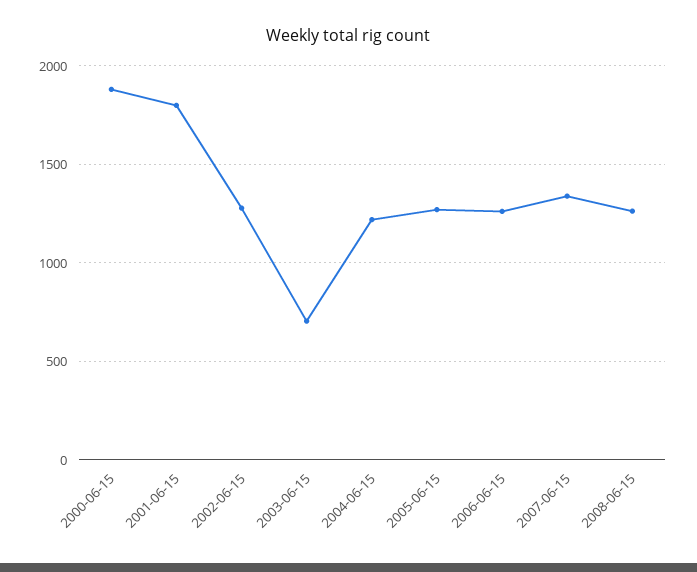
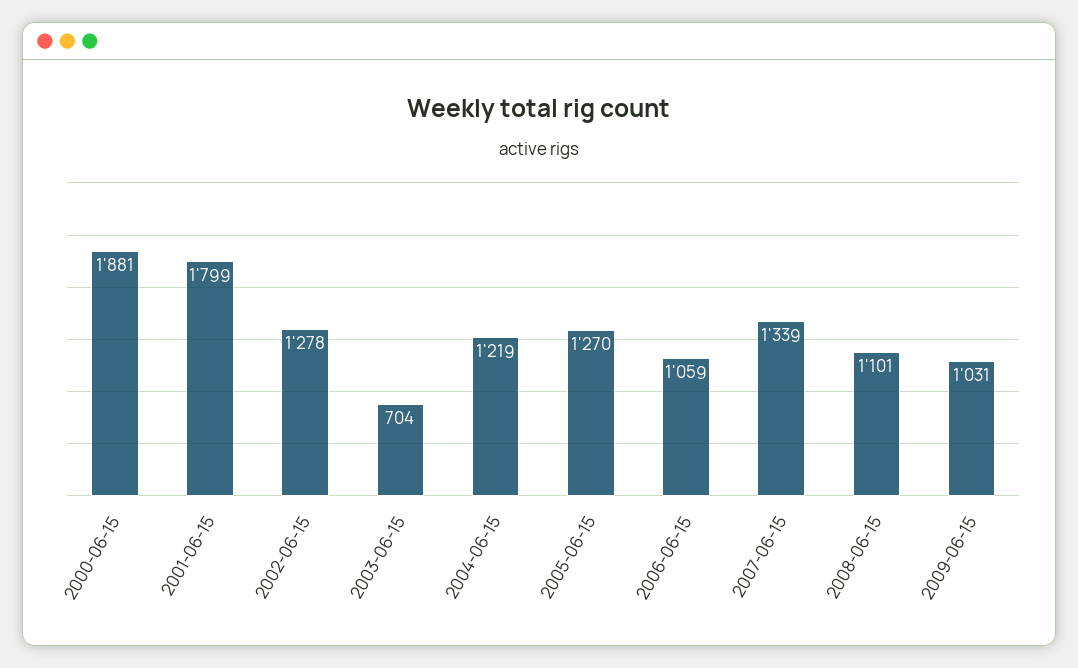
2006-06-15: 1250 -> 1059
2008-06-15: 1250 -> 1101
2009-06-15: none -> 1031

